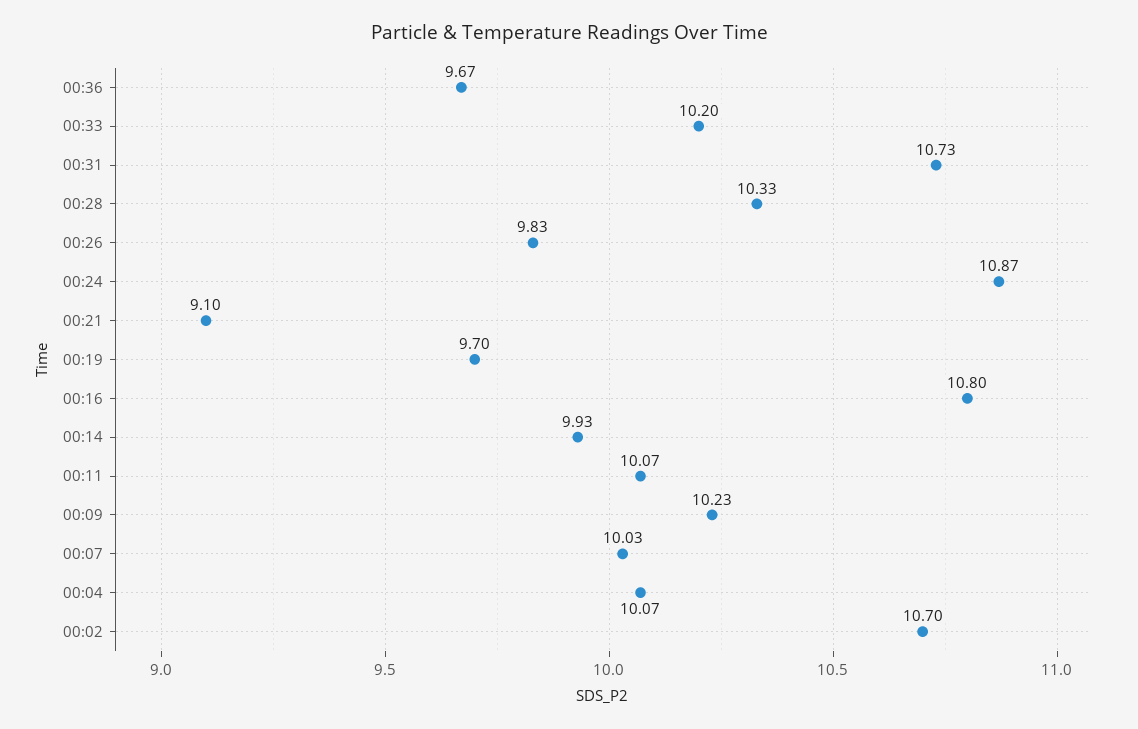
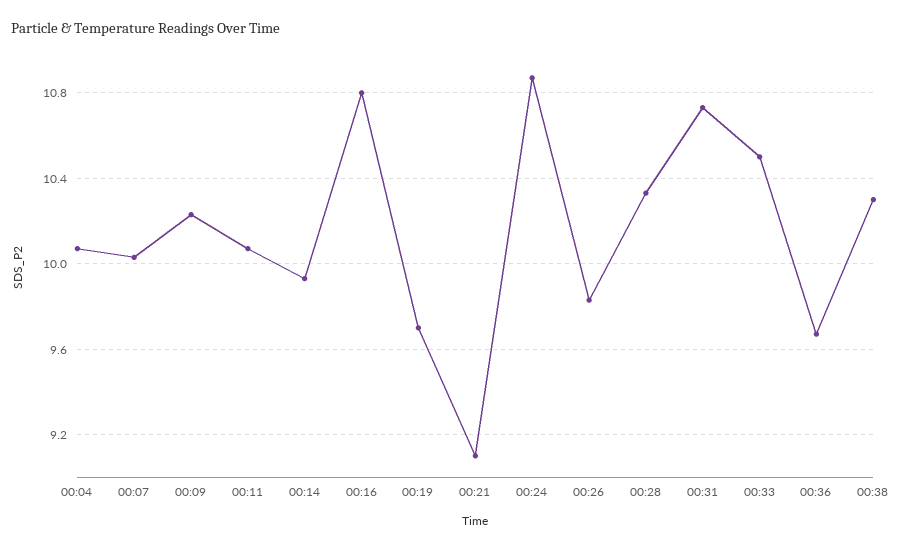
00:33: 10.2 -> 10.5
00:02: 10.7 -> none
00:38: none -> 10.3

